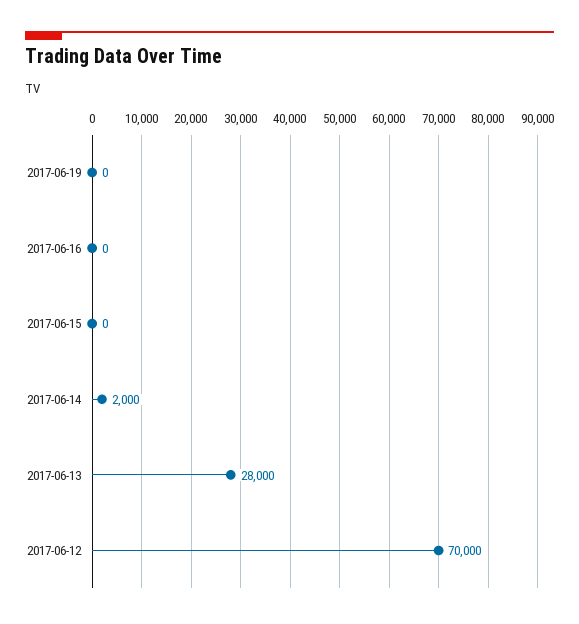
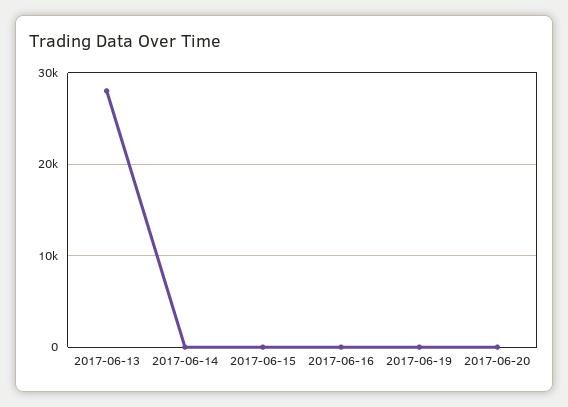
2017-06-14: 2000 -> 0
2017-06-12: 70000 -> none
2017-06-20: none -> 0

